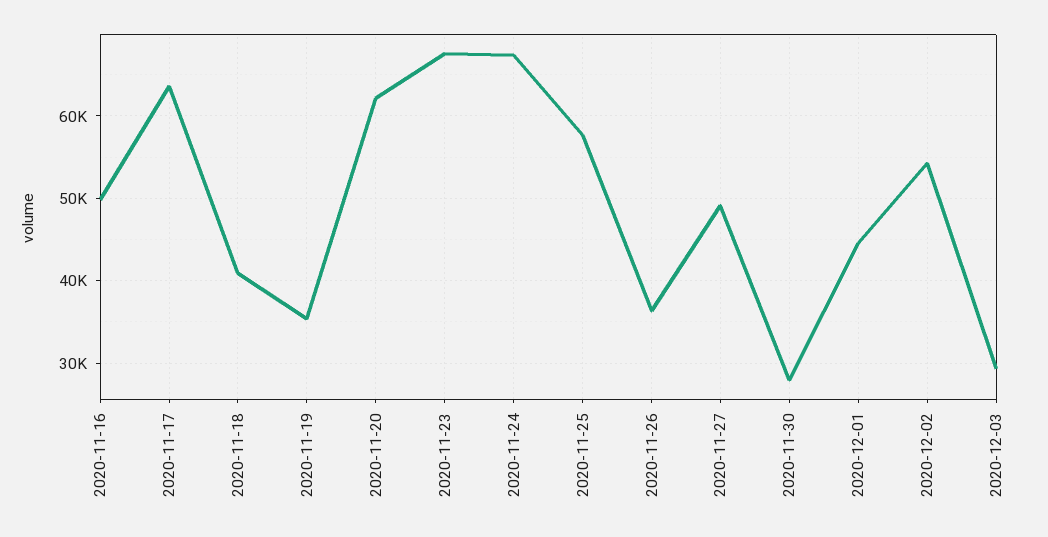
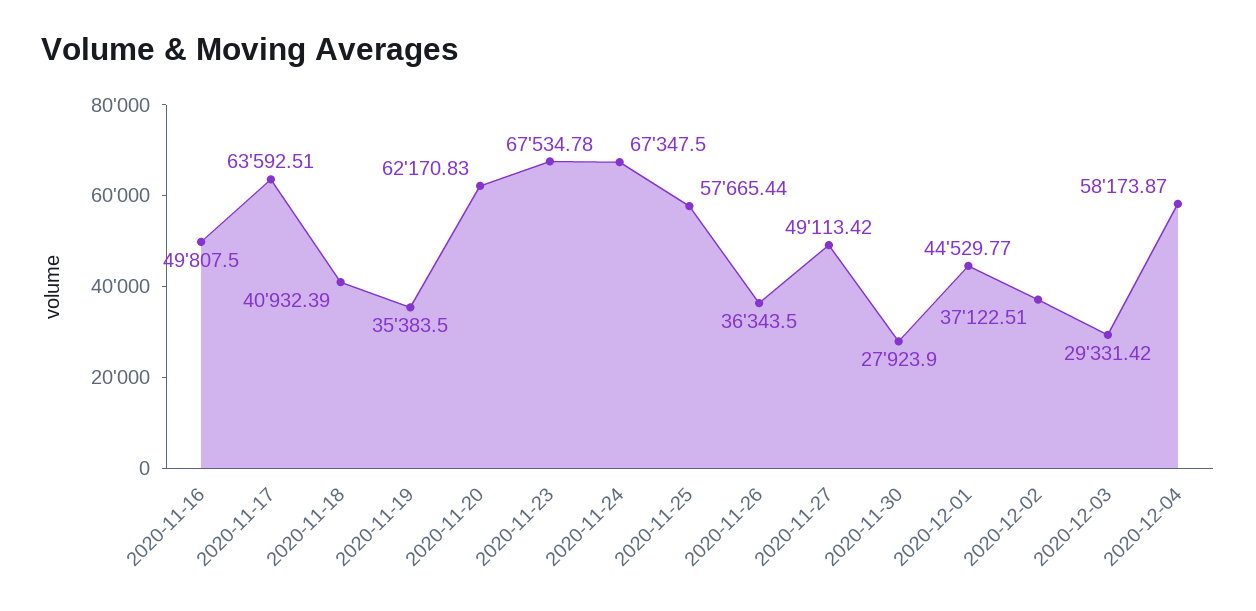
2020-12-02: 54000 -> 37122.51
2020-12-04: none -> 58173.87

